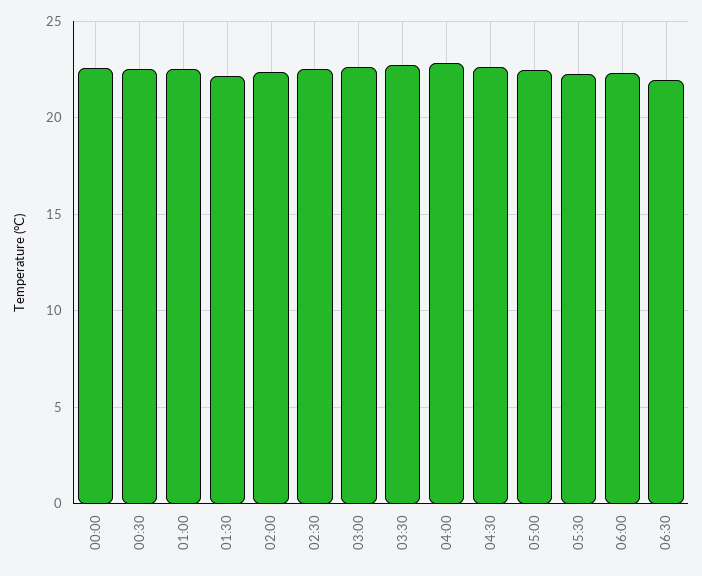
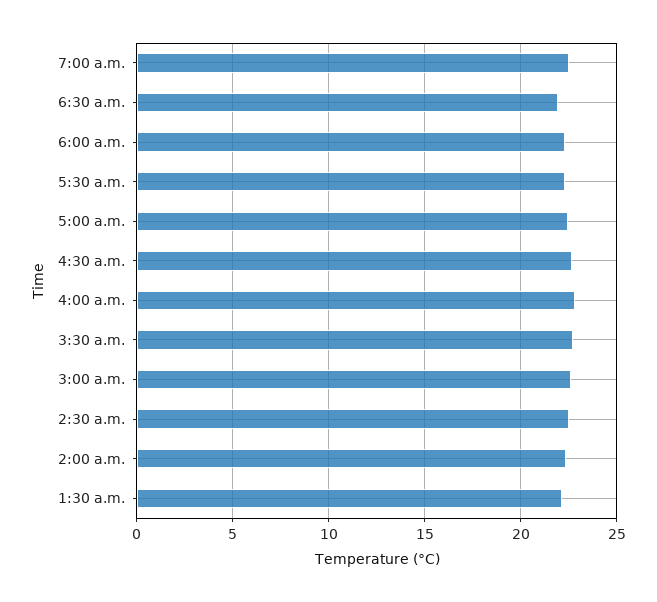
00:00: 22.5 -> none
00:30: 22.5 -> none
01:00: 22.5 -> none
7:00 a.m.: none -> 22.5

